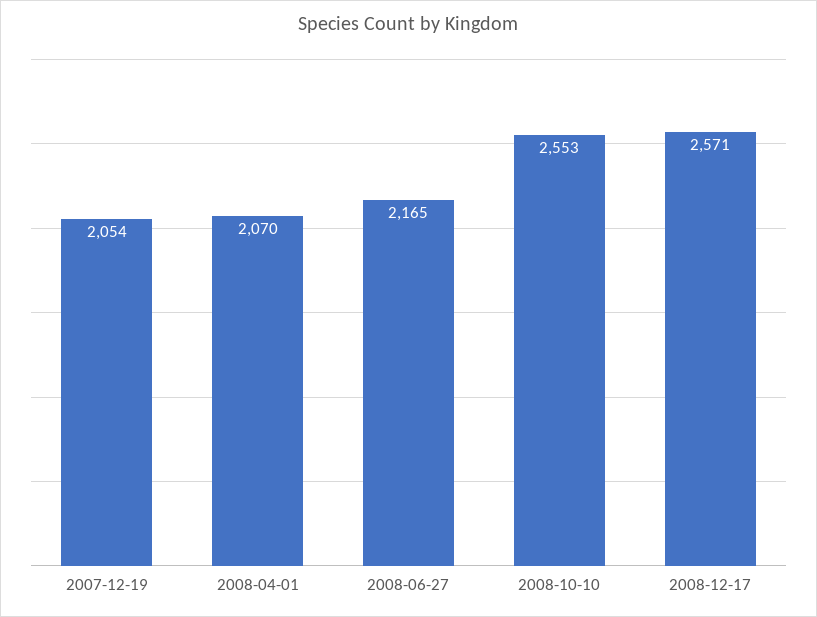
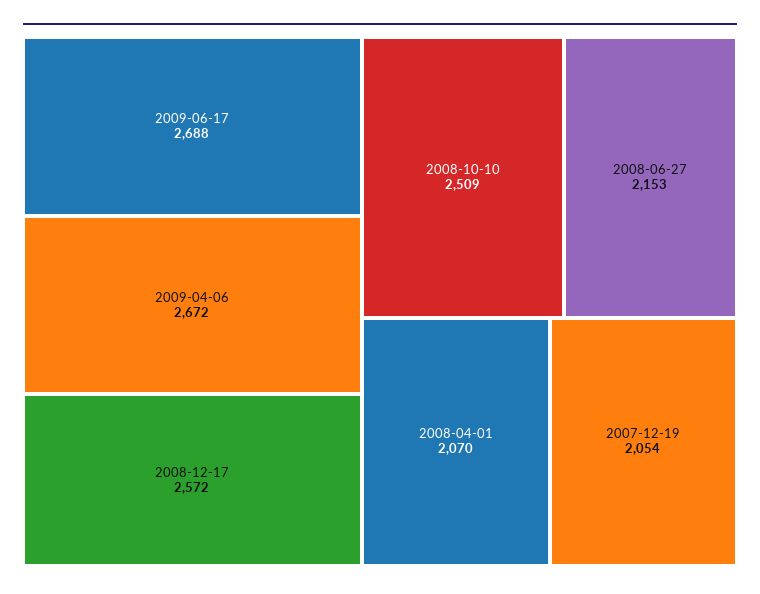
2008-06-27: 2165 -> 2153
2008-10-10: 2553 -> 2509
2008-12-17: 2571 -> 2572
2009-06-17: none -> 2688
2009-04-06: none -> 2672

